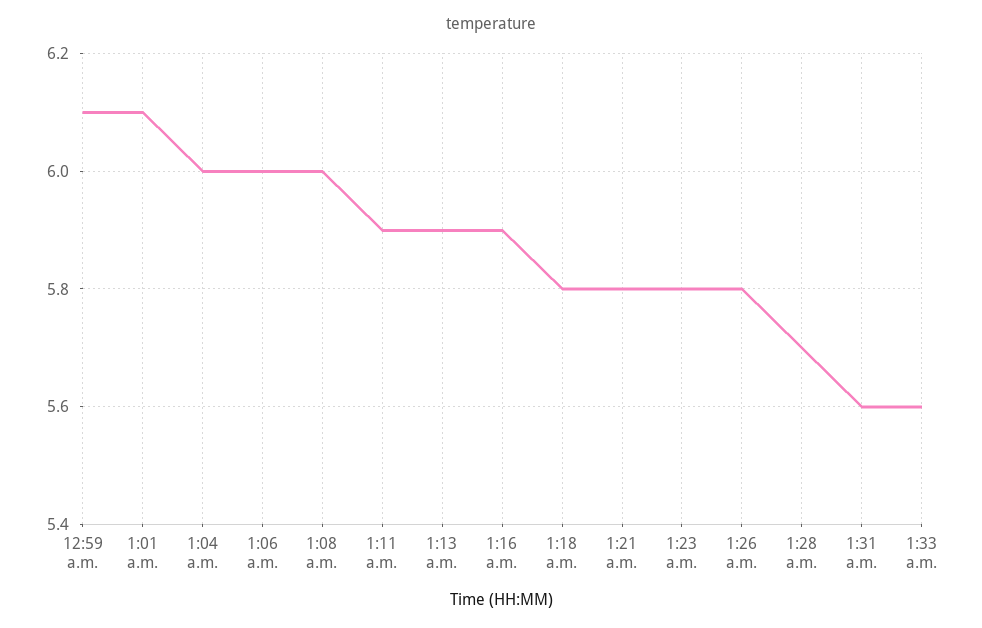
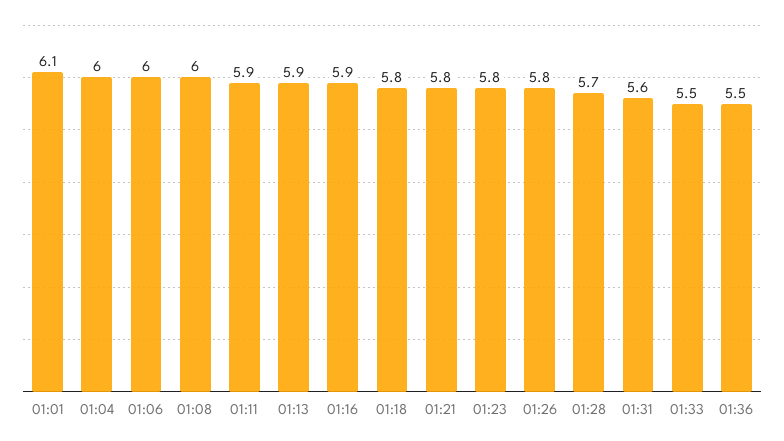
12:59 a.m.: 6.1 -> none
1:33 a.m.: 5.6 -> 5.5
01:36: none -> 5.5

